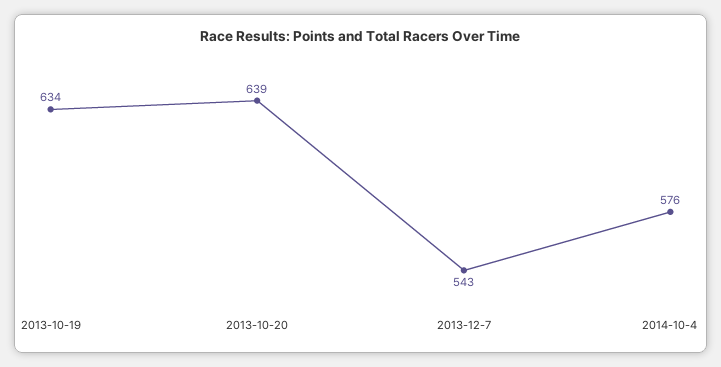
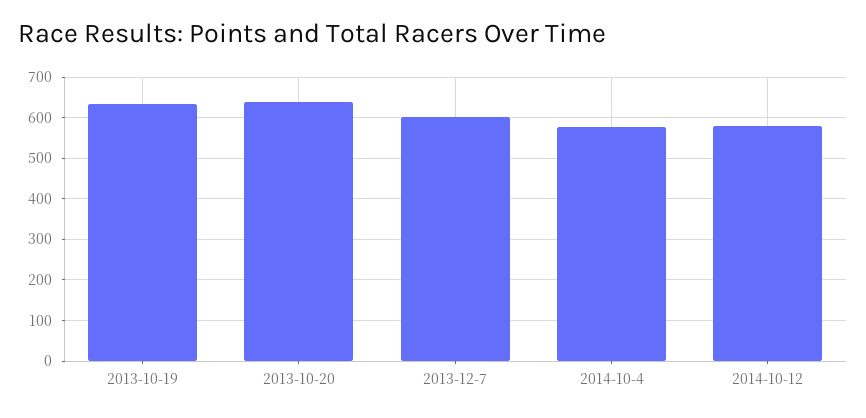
2013-12-7: 543 -> 600
2014-10-12: none -> 580

